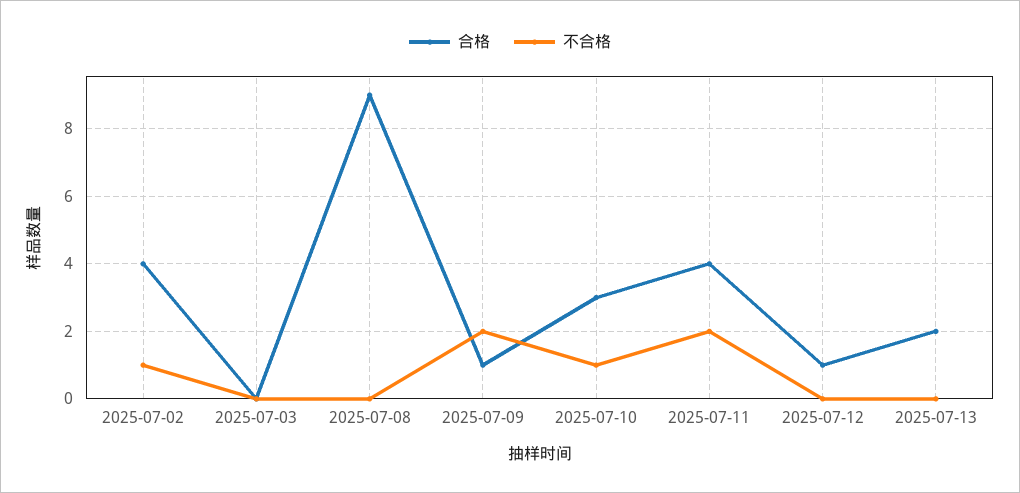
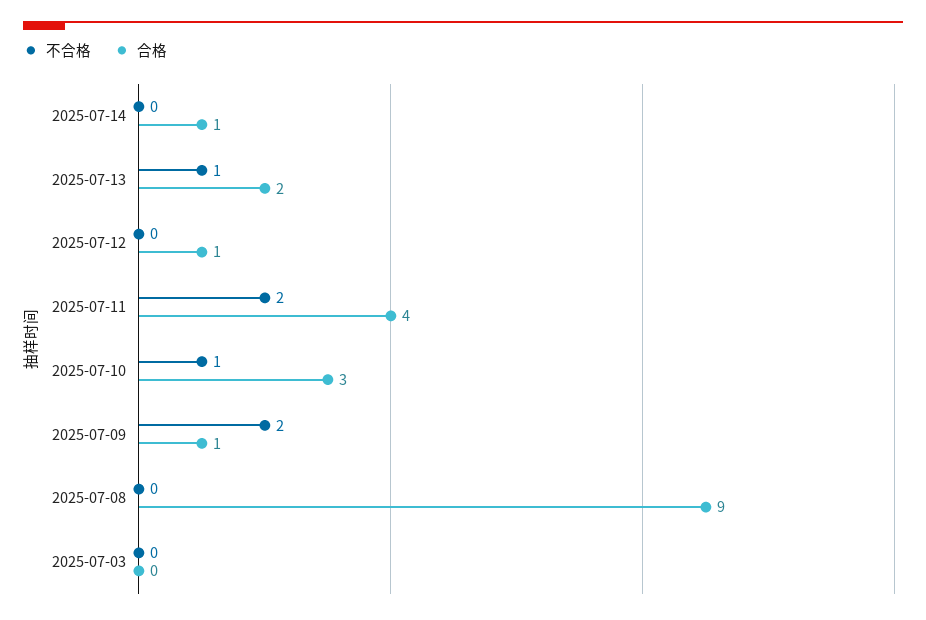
合格, 2025-07-02: 4 -> none
不合格, 2025-07-02: 1 -> none
不合格, 2025-07-13: 0 -> 1
不合格, 2025-07-14: none -> 0
合格, 2025-07-14: none -> 1

